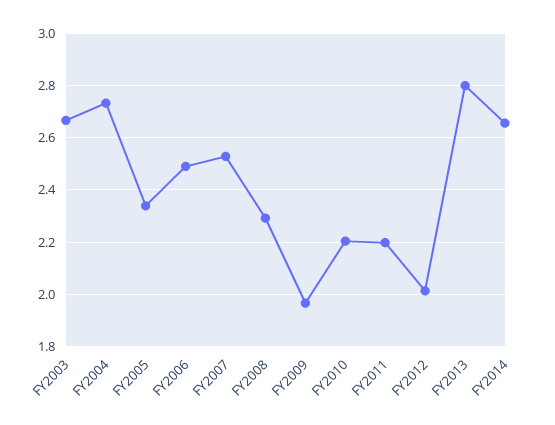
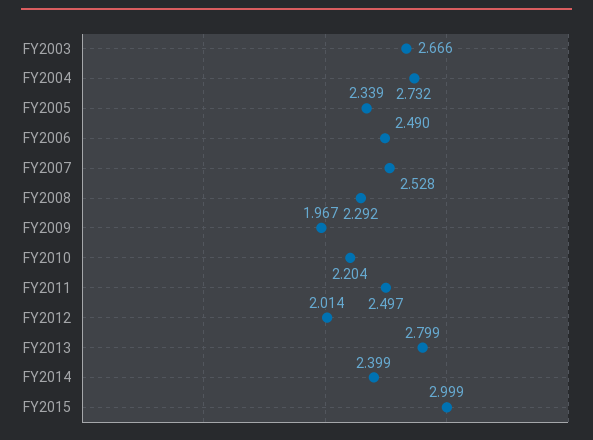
FY2011: 2.2 -> 2.497
FY2014: 2.65 -> 2.399
FY2015: none -> 2.999

